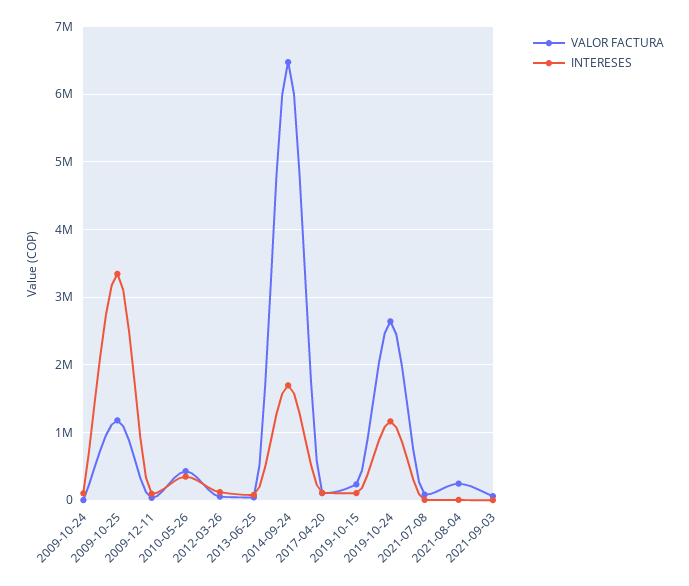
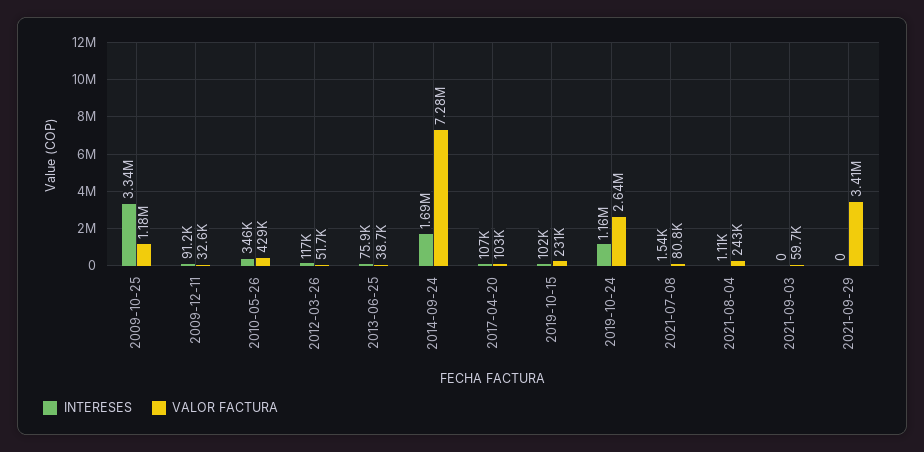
VALOR FACTURA, 2009-10-24: 0 -> none
INTERESES, 2009-10-24: 100000 -> none
VALOR FACTURA, 2014-09-24: 6500000 -> 7280000
INTERESES, 2021-09-29: none -> 0
VALOR FACTURA, 2021-09-29: none -> 3410000

